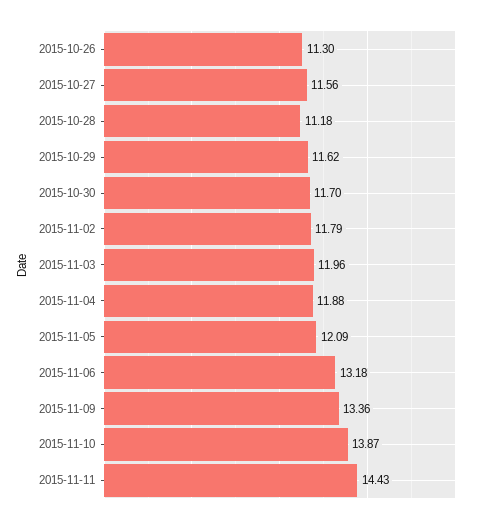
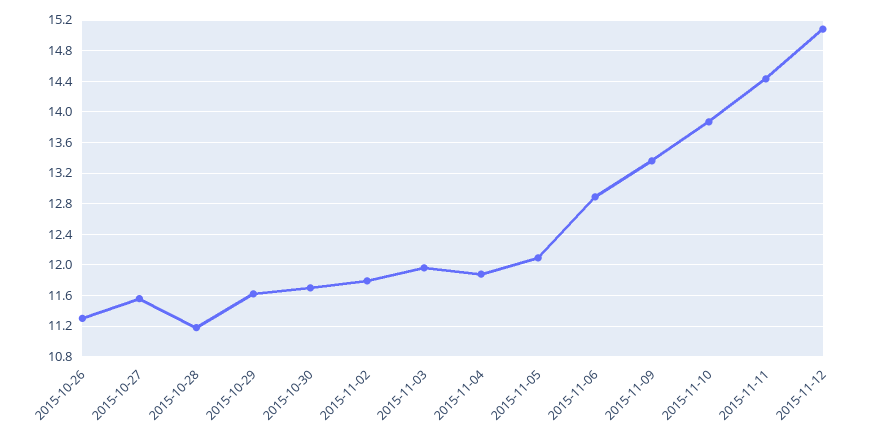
2015-11-06: 13.18 -> 12.9
2015-11-12: none -> 15.1

